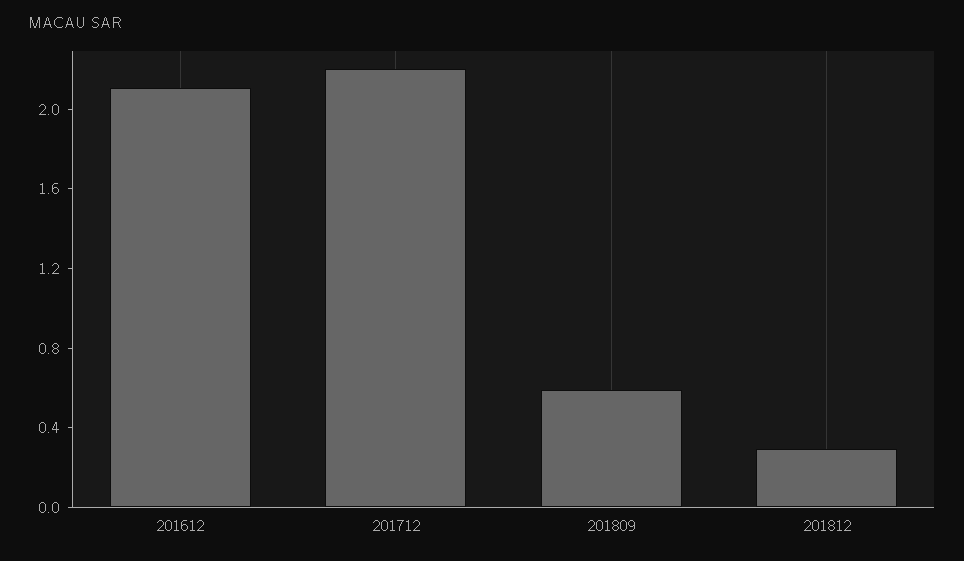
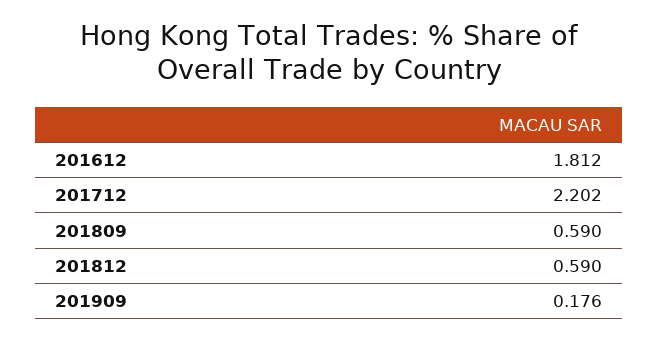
201612: 2.1 -> 1.812
201812: 0.3 -> 0.59
201909: none -> 0.176

